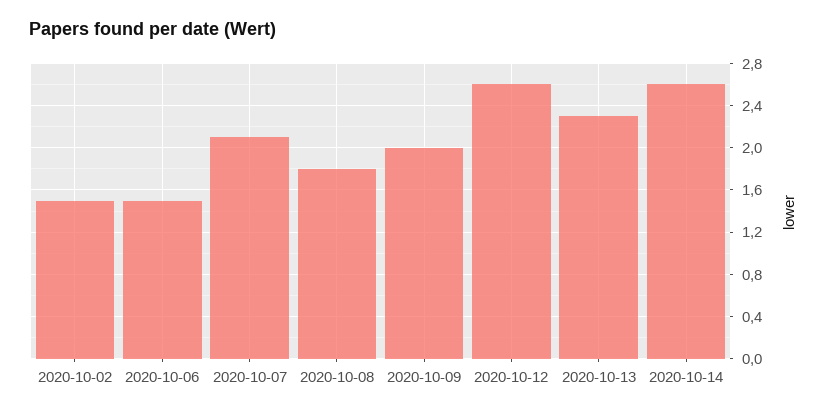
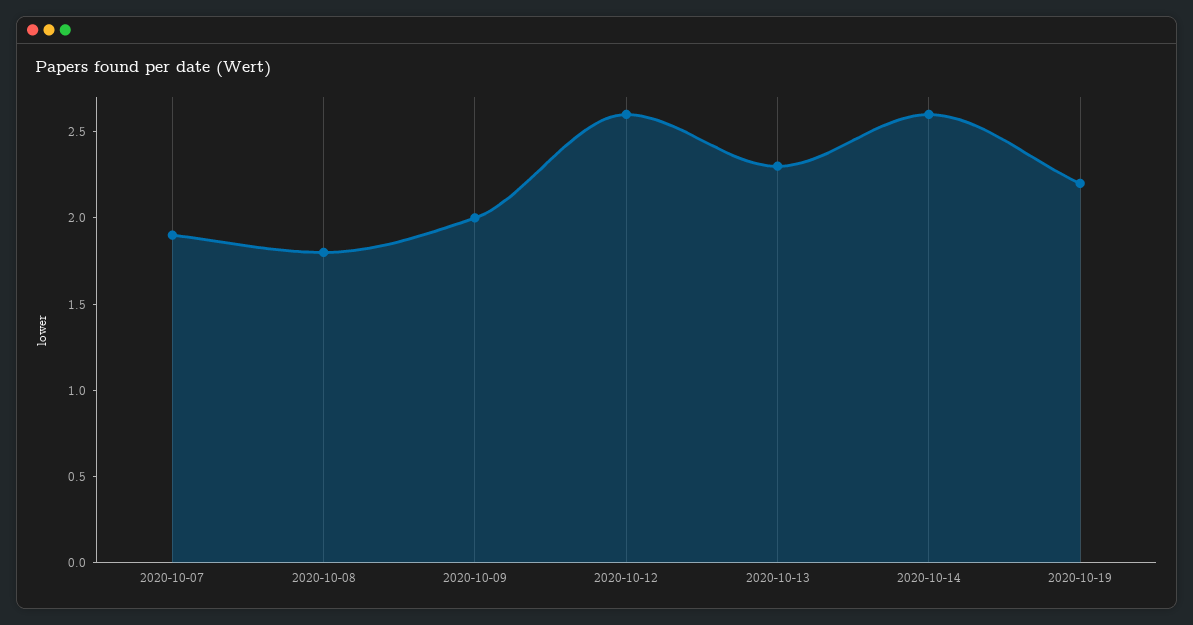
2020-10-02: 1.5 -> none
2020-10-06: 1.5 -> none
2020-10-07: 2.1 -> 1.9
2020-10-19: none -> 2.2

